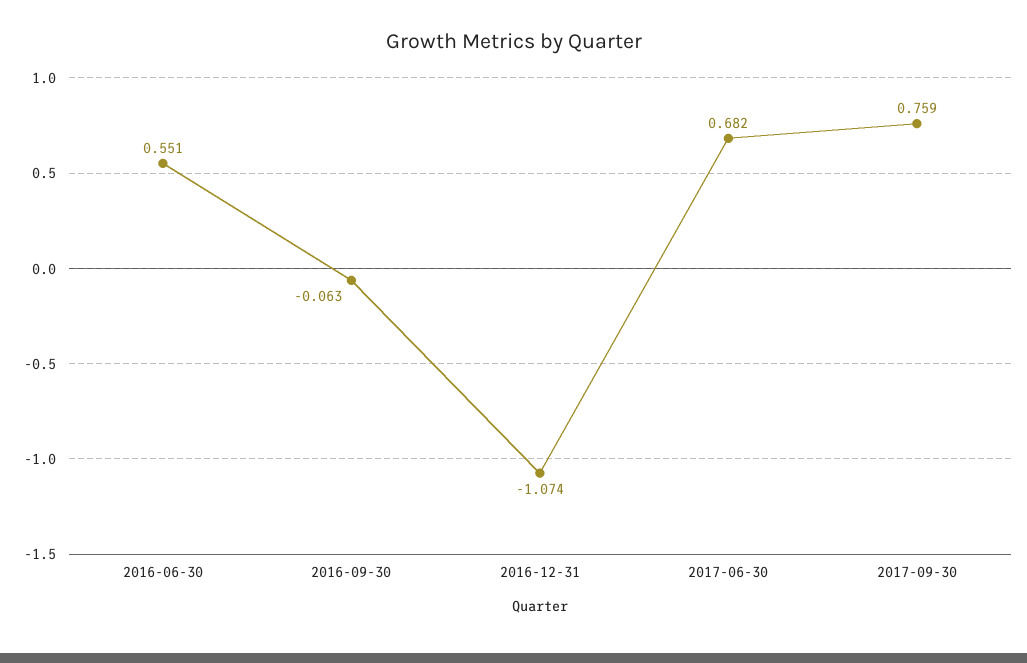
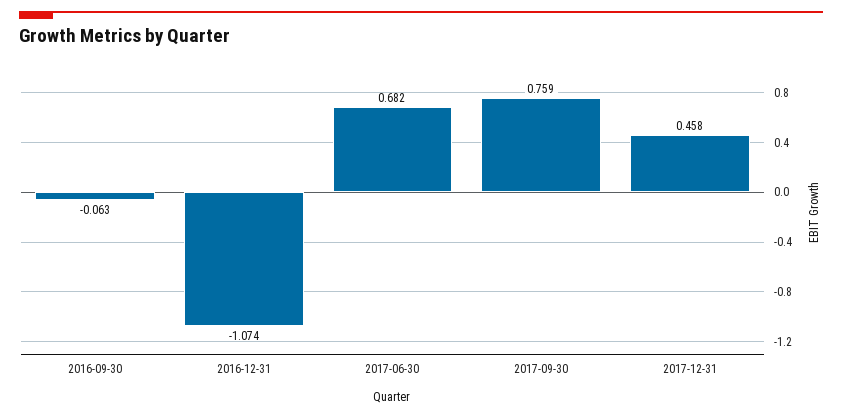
2016-06-30: 0.551 -> none
2017-12-31: none -> 0.458

